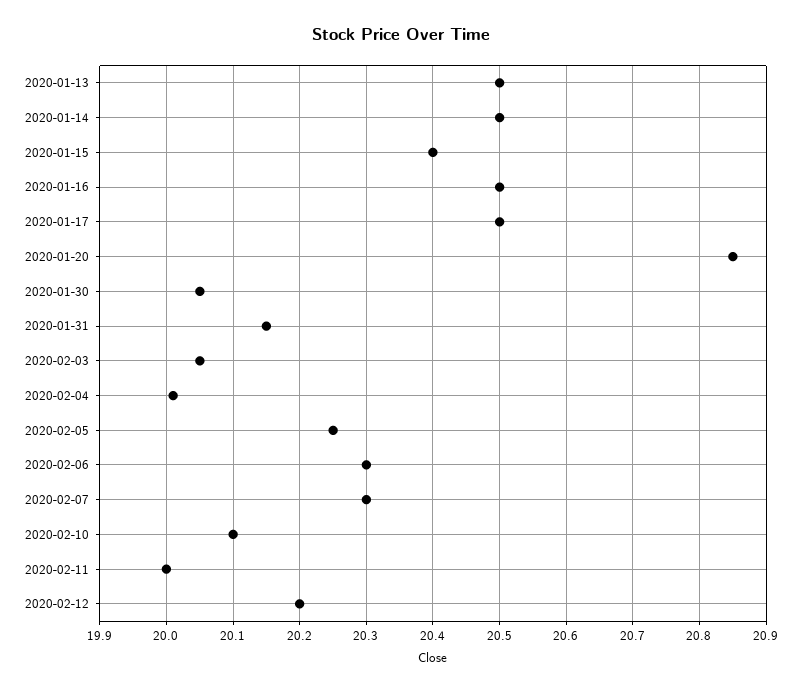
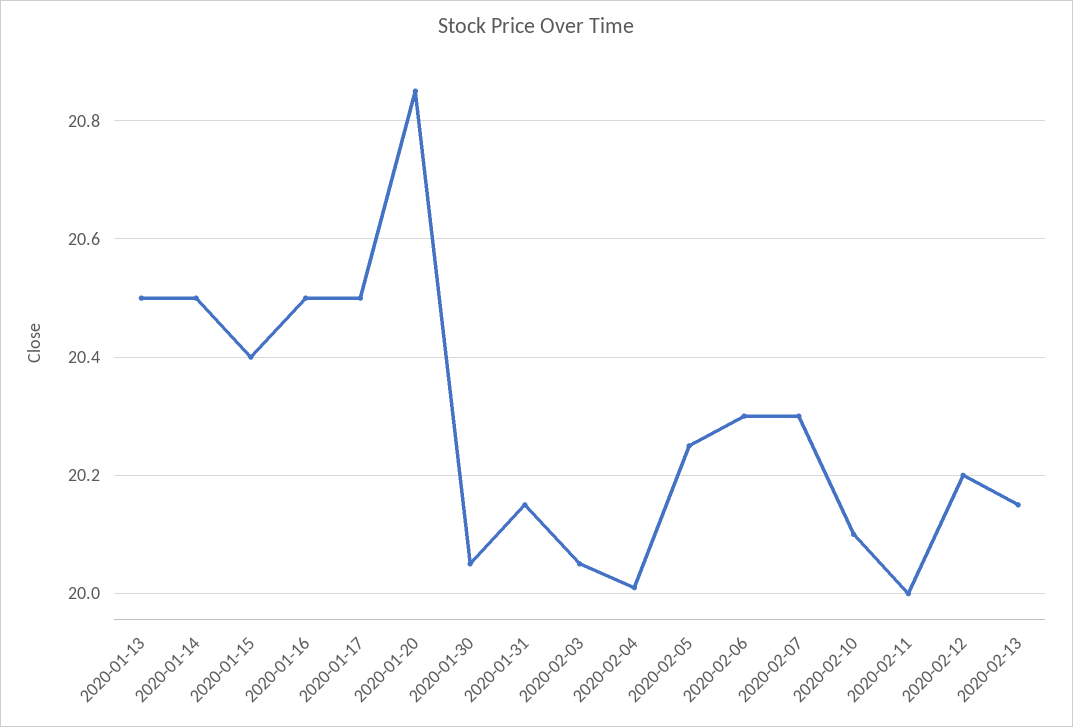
2020-02-13: none -> 20.15

